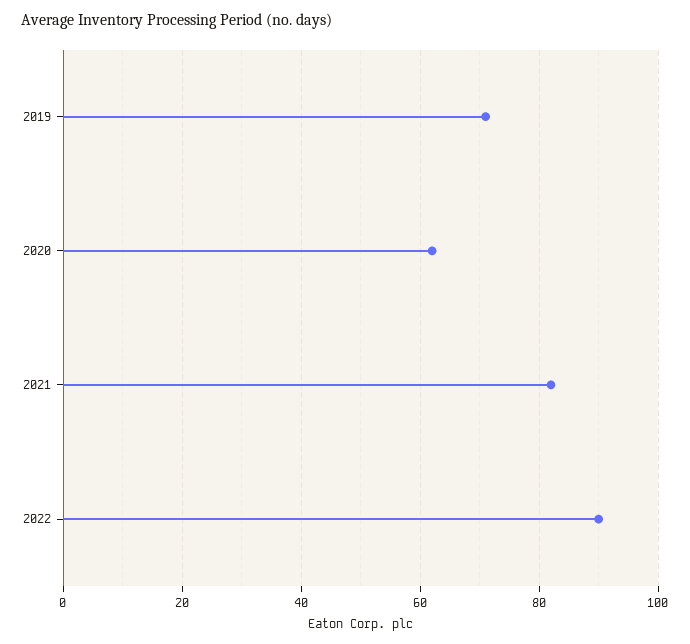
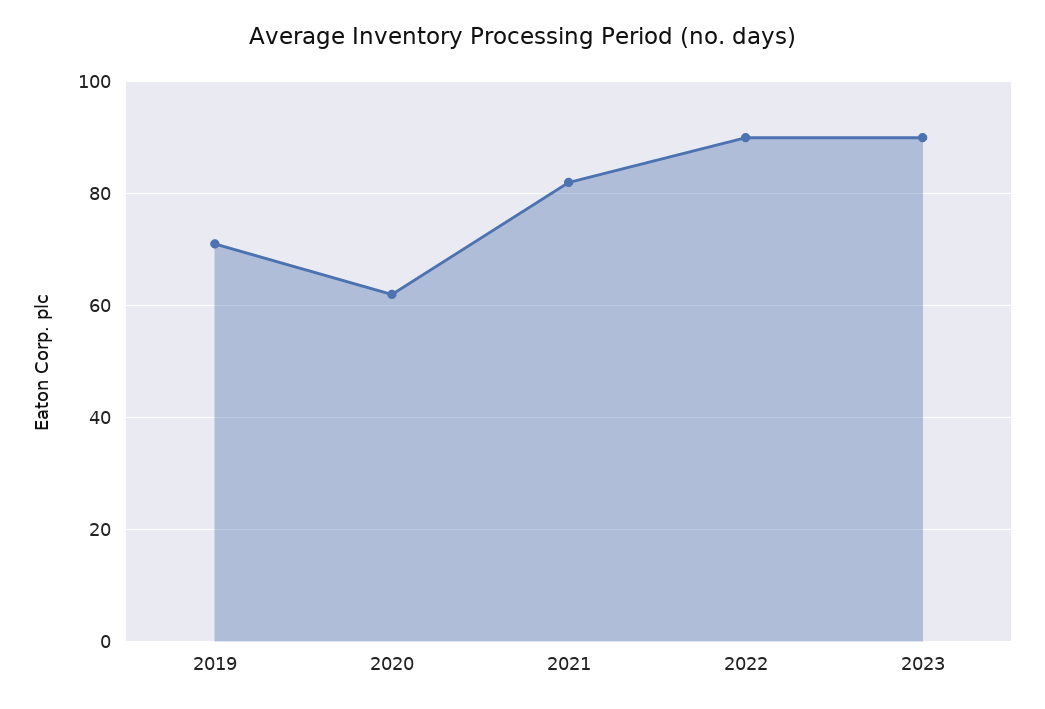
2023: none -> 90

